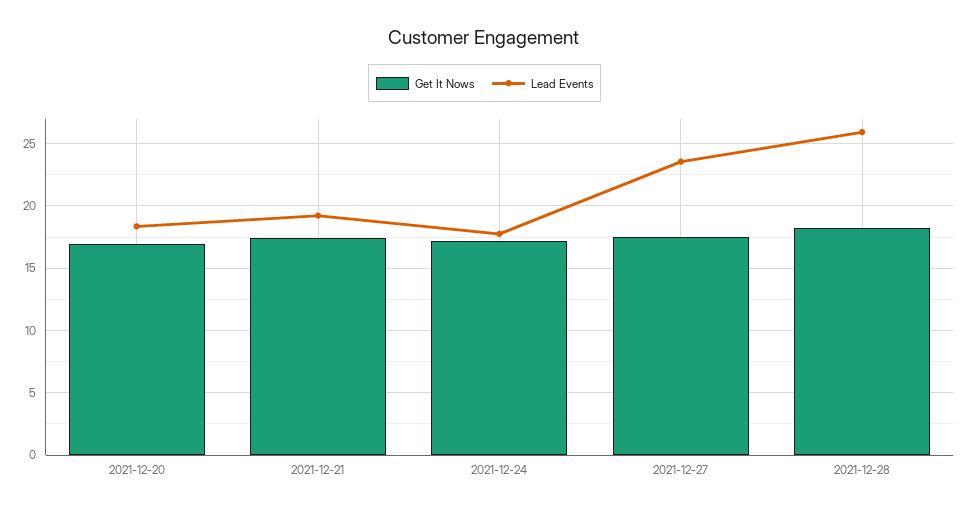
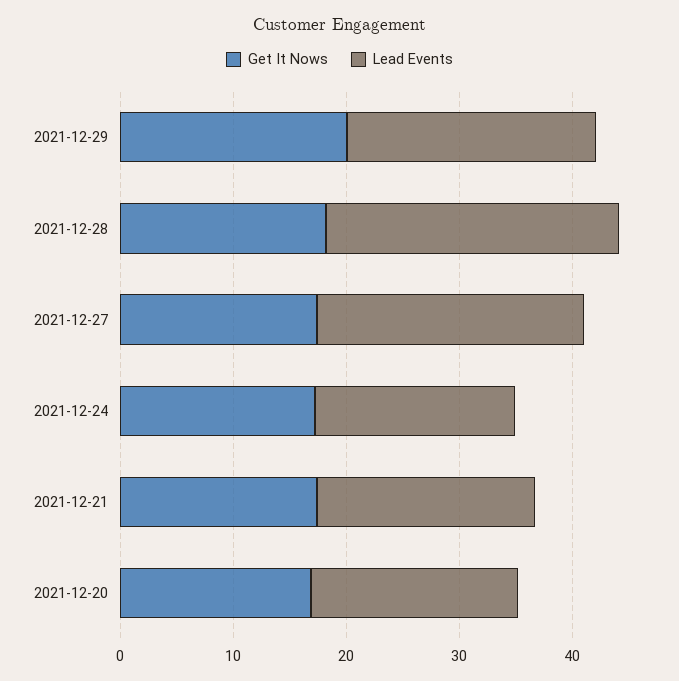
Get It Nows, 2021-12-29: none -> 20
Lead Events, 2021-12-29: none -> 22

